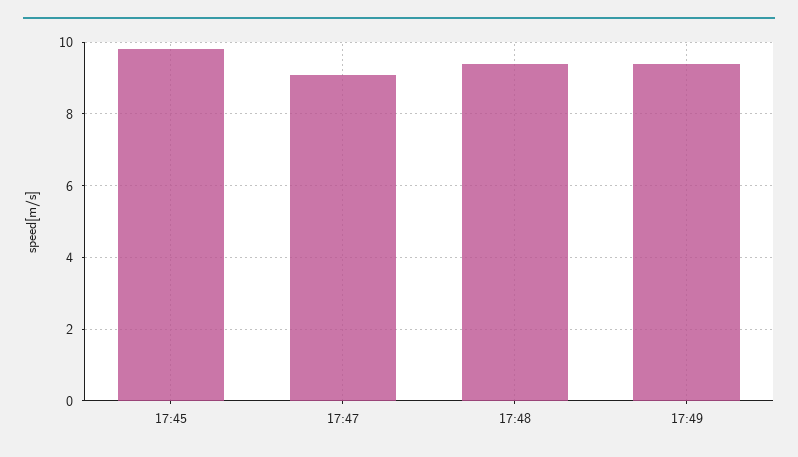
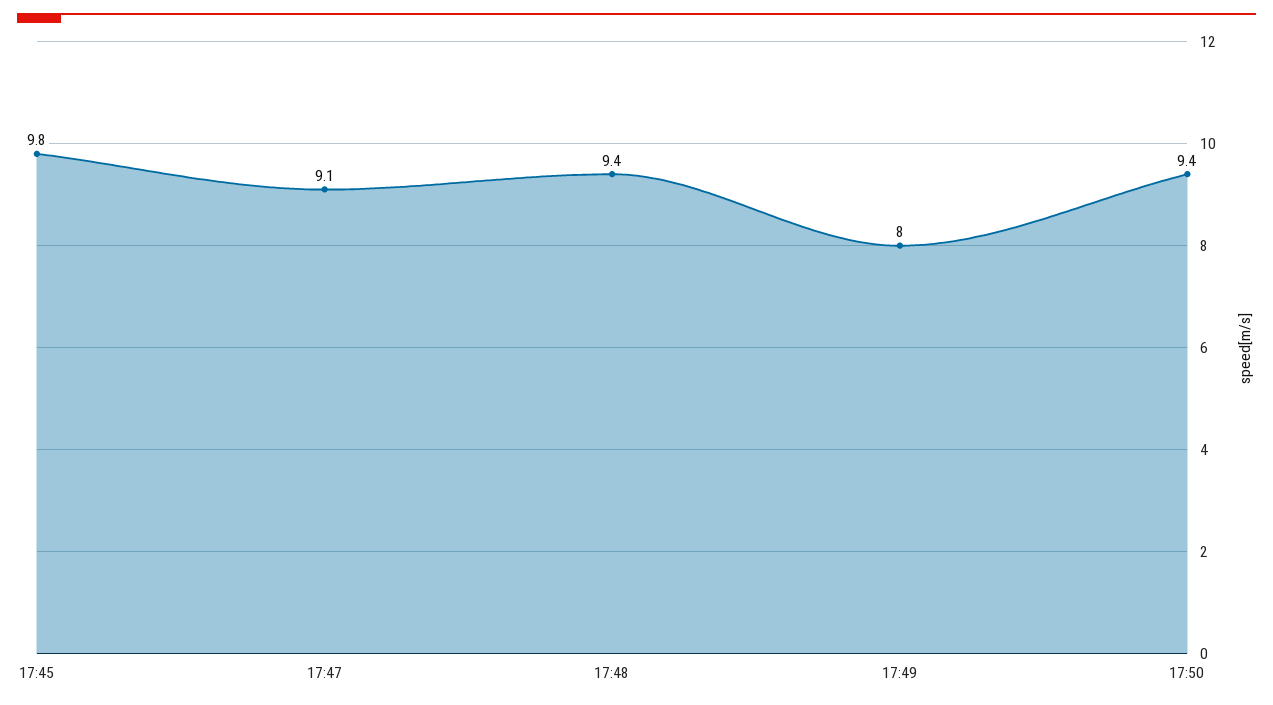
17:49: 9.5 -> 8
17:50: none -> 9.4

